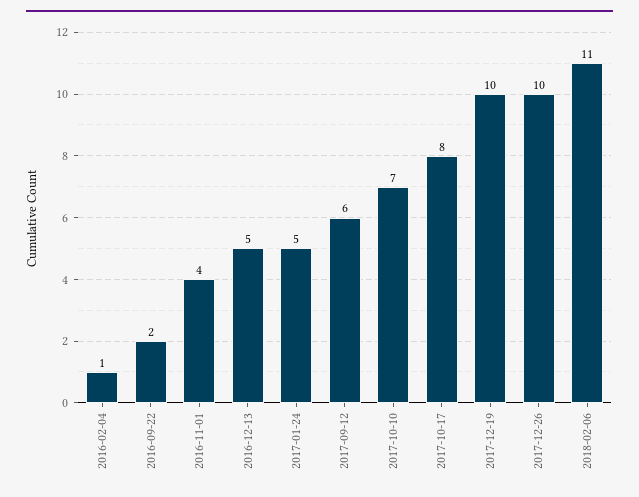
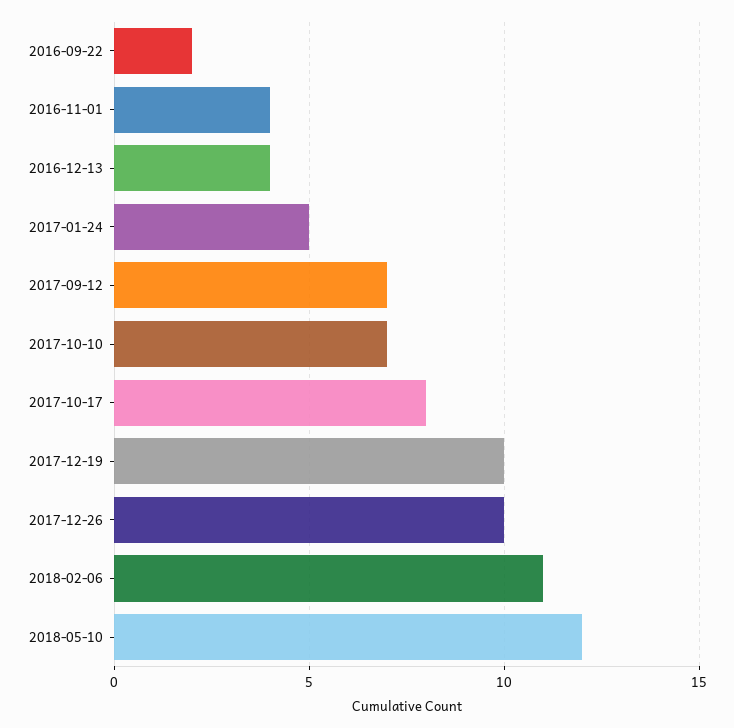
2016-02-04: 1 -> none
2016-12-13: 5 -> 4
2017-09-12: 6 -> 7
2018-05-10: none -> 12

